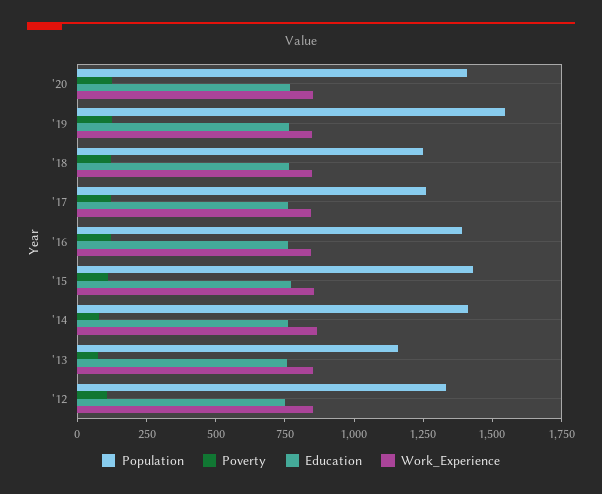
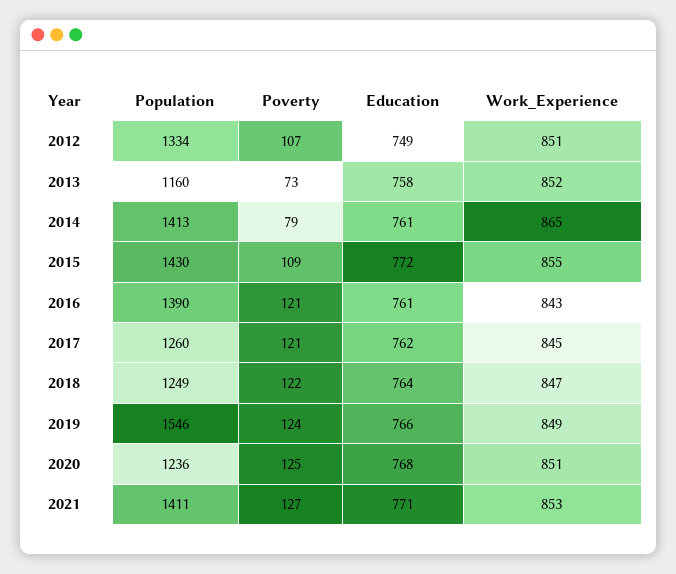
Population, '20: 1400 -> 1236
Population, 2021: none -> 1411
Poverty, 2021: none -> 127
Education, 2021: none -> 771
Work_Experience, 2021: none -> 853

